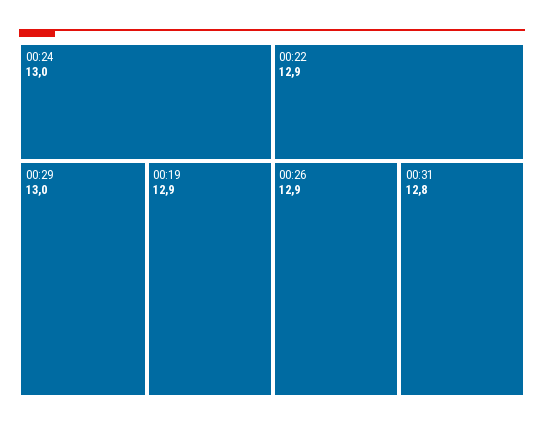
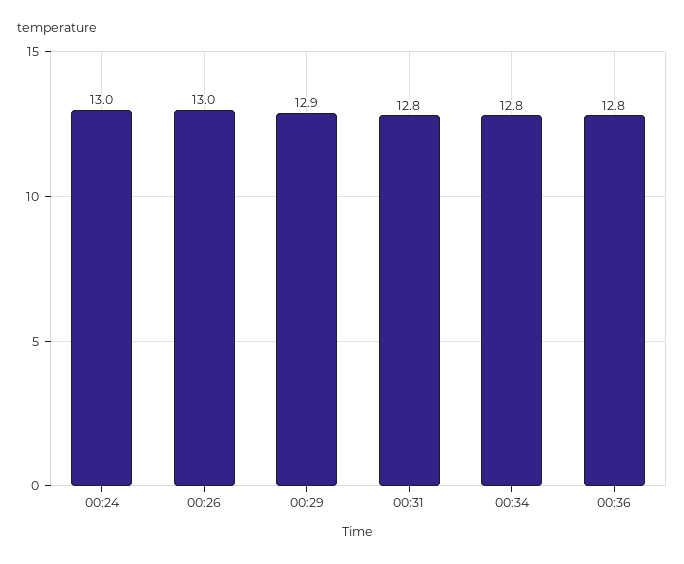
00:29: 13 -> 12.9
00:19: 12.9 -> none
00:22: 12.9 -> none
00:26: 12.9 -> 13
00:34: none -> 12.8
00:36: none -> 12.8

